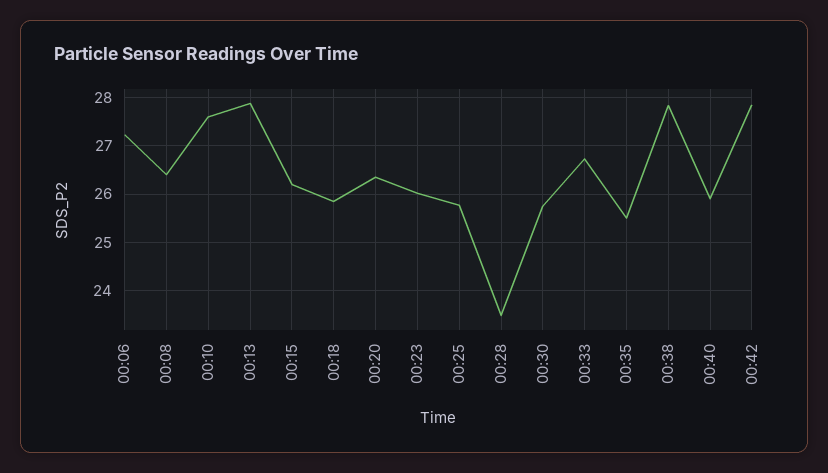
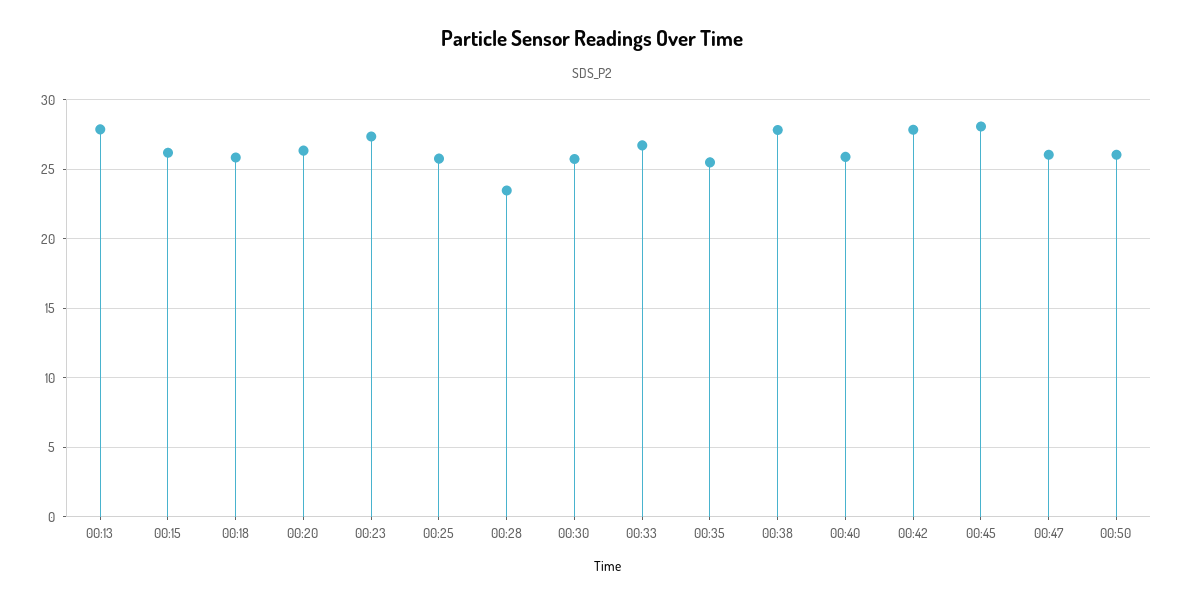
00:06: 27.2 -> none
00:08: 26.4 -> none
00:10: 27.6 -> none
00:23: 26 -> 27.5
00:45: none -> 28
00:47: none -> 26
00:50: none -> 26

